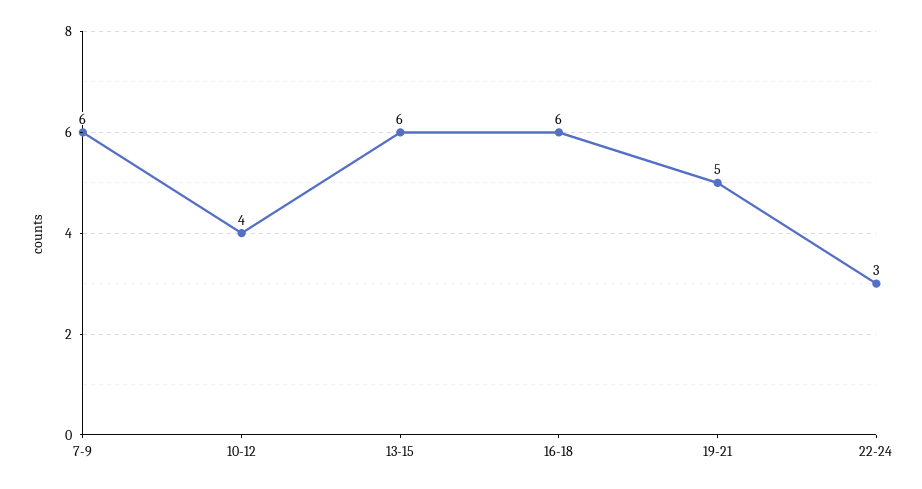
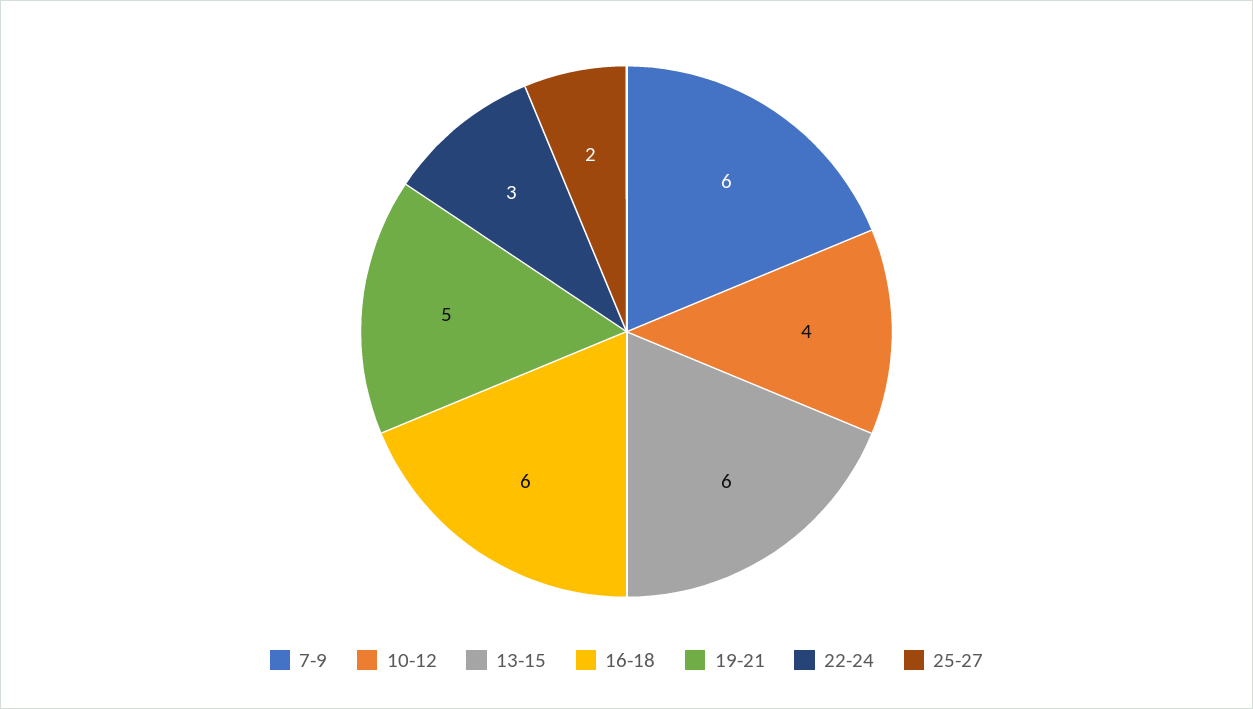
25-27: none -> 2

